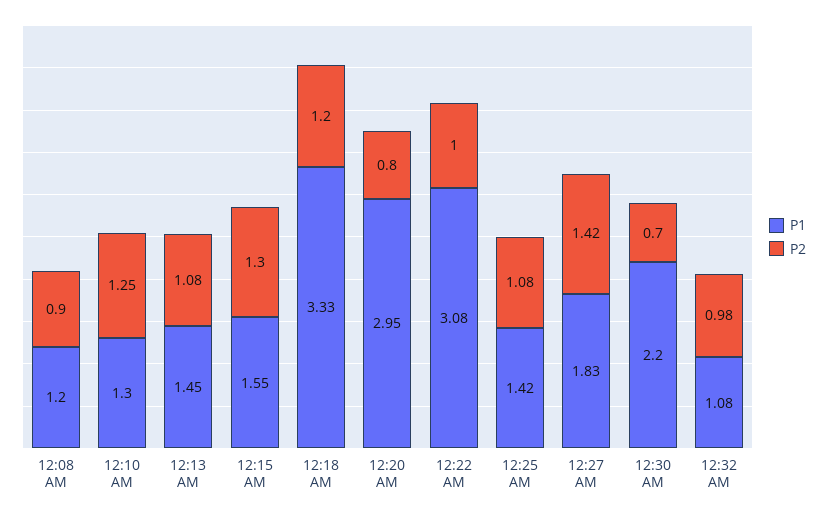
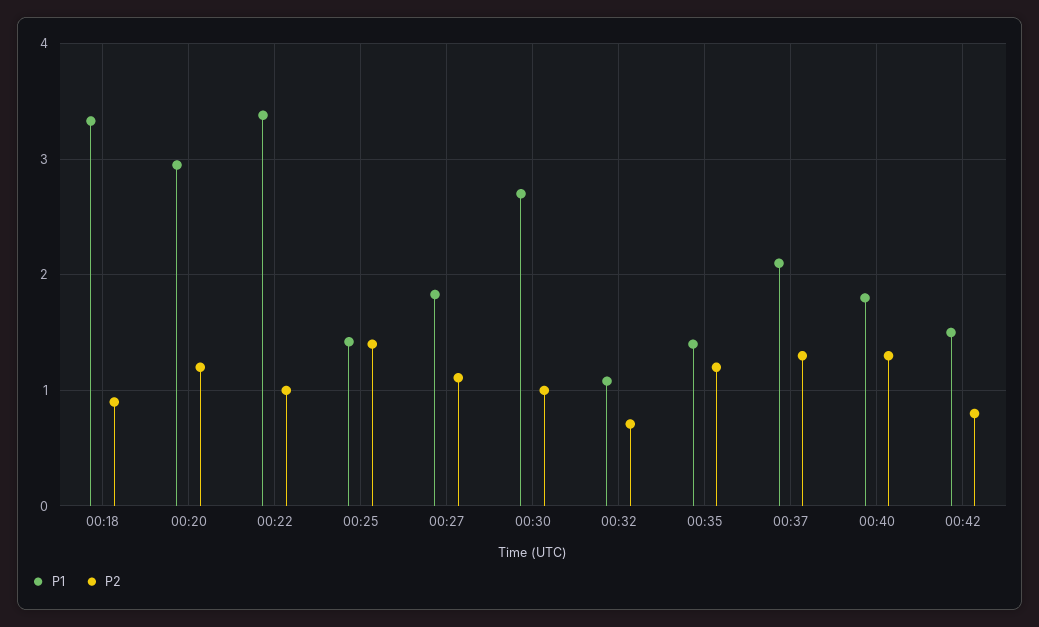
P1, 12:08 AM: 1.2 -> none
P2, 12:08 AM: 0.9 -> none
P1, 12:10 AM: 1.3 -> none
P2, 12:10 AM: 1.25 -> none
P1, 12:13 AM: 1.45 -> none
P2, 12:13 AM: 1.08 -> none
P1, 12:15 AM: 1.55 -> none
P2, 12:15 AM: 1.3 -> none
P2, 12:18 AM: 1.2 -> 0.9
P2, 12:20 AM: 0.8 -> 1.2
P1, 12:22 AM: 3.08 -> 3.4
P2, 12:25 AM: 1.08 -> 1.4
P2, 12:27 AM: 1.42 -> 1.1
P1, 12:30 AM: 2.2 -> 2.7
P2, 12:30 AM: 0.7 -> 1
P2, 12:32 AM: 0.98 -> 0.7
P1, 00:35: none -> 1.4
P2, 00:35: none -> 1.2
P1, 00:37: none -> 2.1
P2, 00:37: none -> 1.3
P1, 00:40: none -> 1.8
P2, 00:40: none -> 1.3
P1, 00:42: none -> 1.5
P2, 00:42: none -> 0.8

